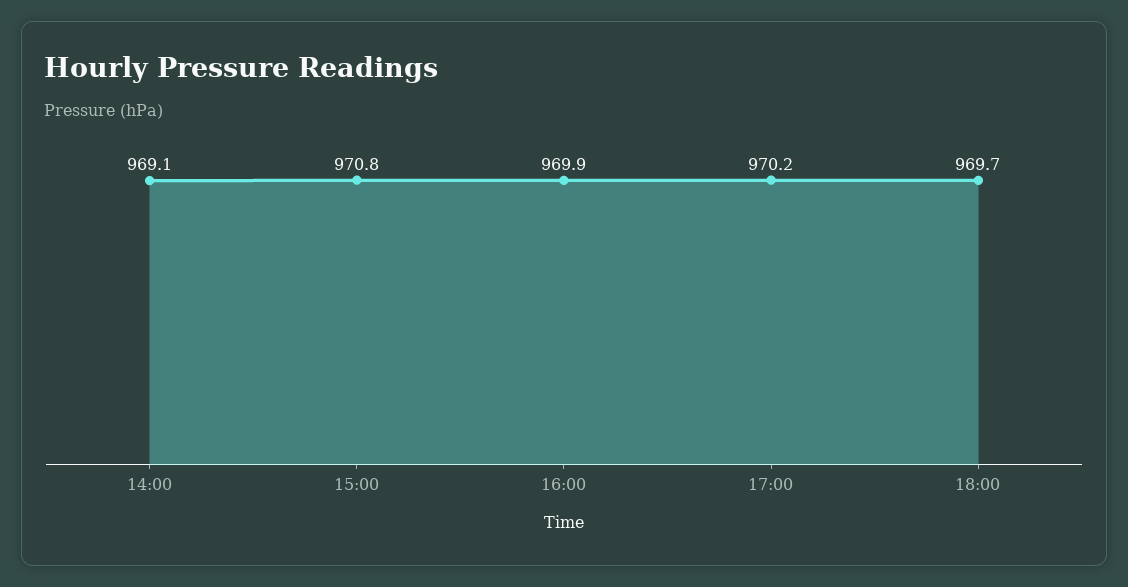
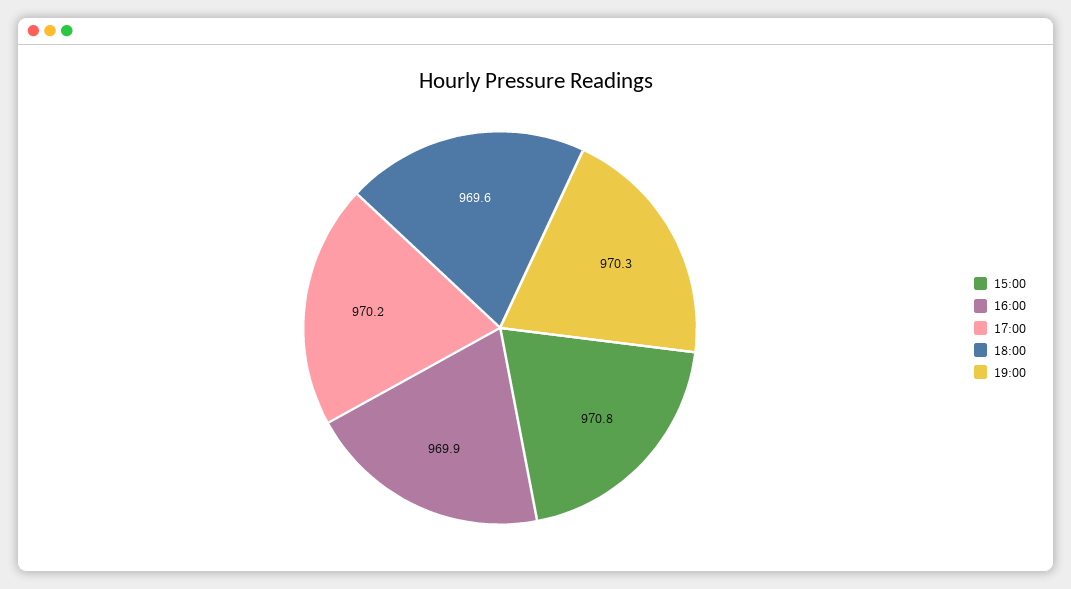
14:00: 969.1 -> none
18:00: 969.7 -> 969.6
19:00: none -> 970.3

